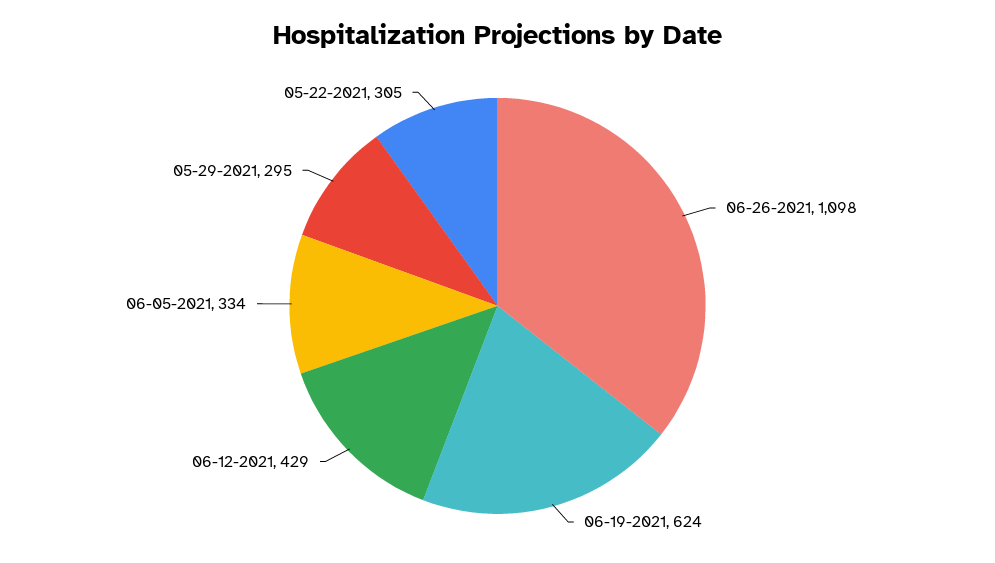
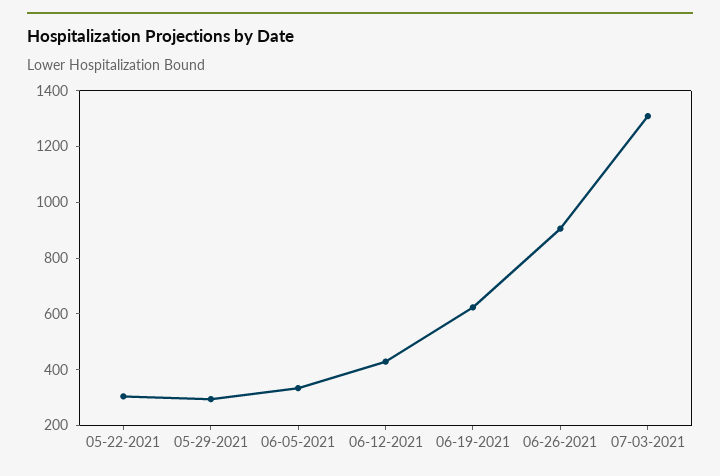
06-26-2021: 1098 -> 900
07-03-2021: none -> 1300

